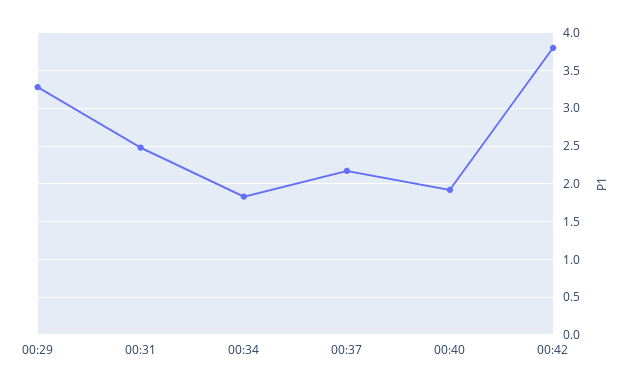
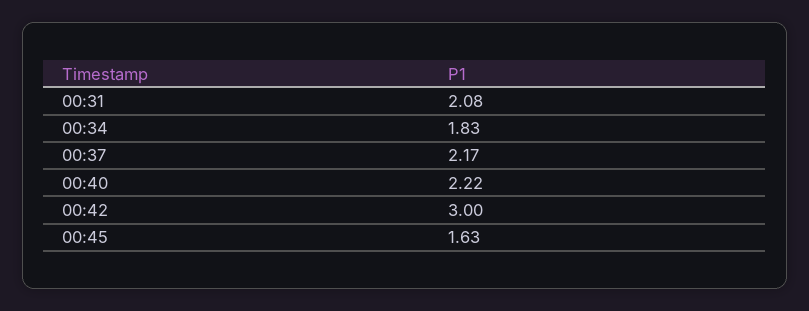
00:29: 3.3 -> none
00:31: 2.5 -> 2.08
00:40: 1.9 -> 2.22
00:42: 3.8 -> 3
00:45: none -> 1.63

